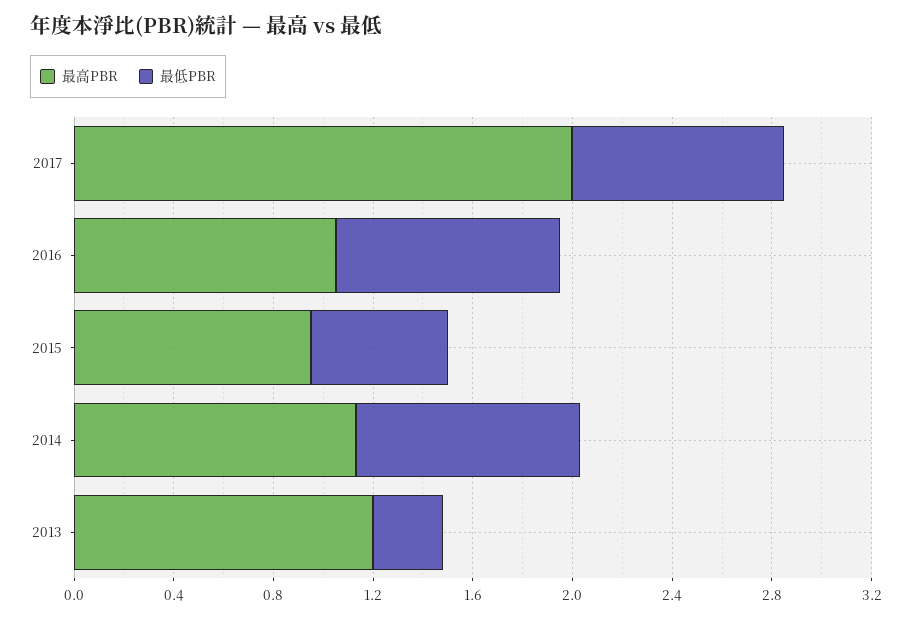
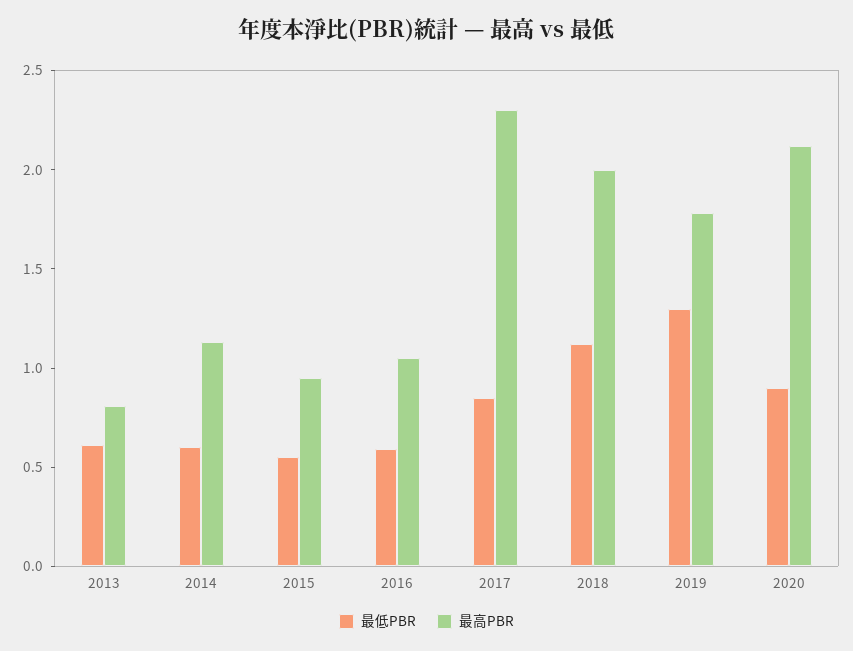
最高PBR, 2017: 2 -> 2.3
最低PBR, 2016: 0.9 -> 0.6
最低PBR, 2014: 0.9 -> 0.6
最高PBR, 2013: 1.2 -> 0.8
最低PBR, 2013: 0.3 -> 0.6
最低PBR, 2018: none -> 1.1
最高PBR, 2018: none -> 2
最低PBR, 2019: none -> 1.3
最高PBR, 2019: none -> 1.8
最低PBR, 2020: none -> 0.9
最高PBR, 2020: none -> 2.1

